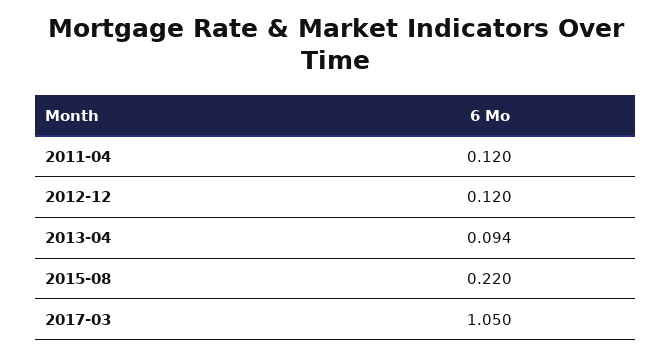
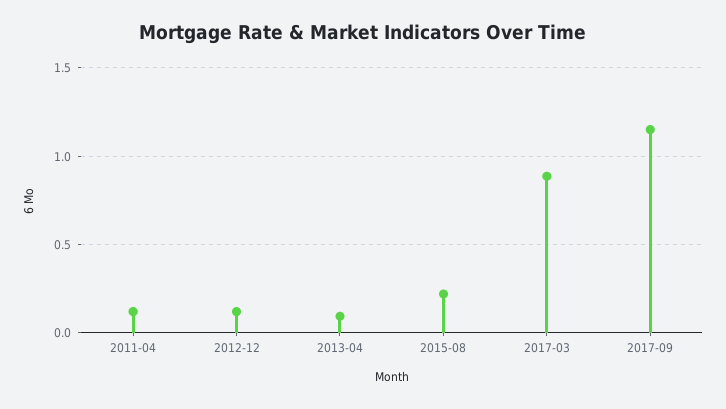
2017-03: 1.05 -> 0.9
2017-09: none -> 1.15

